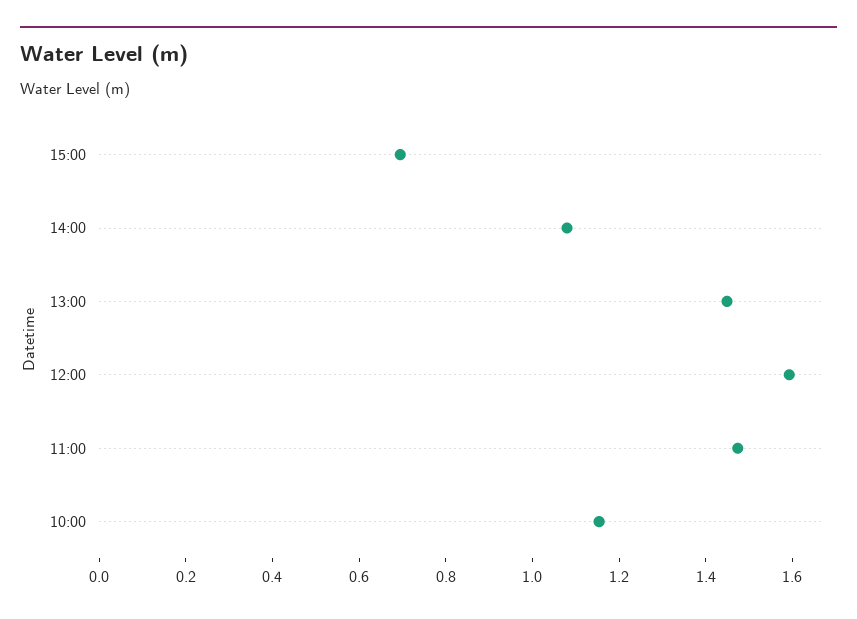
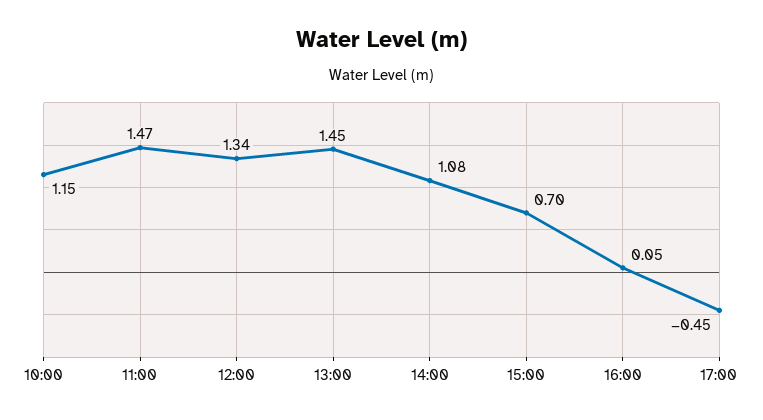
12:00: 1.6 -> 1.34
16:00: none -> 0.05
17:00: none -> -0.45

